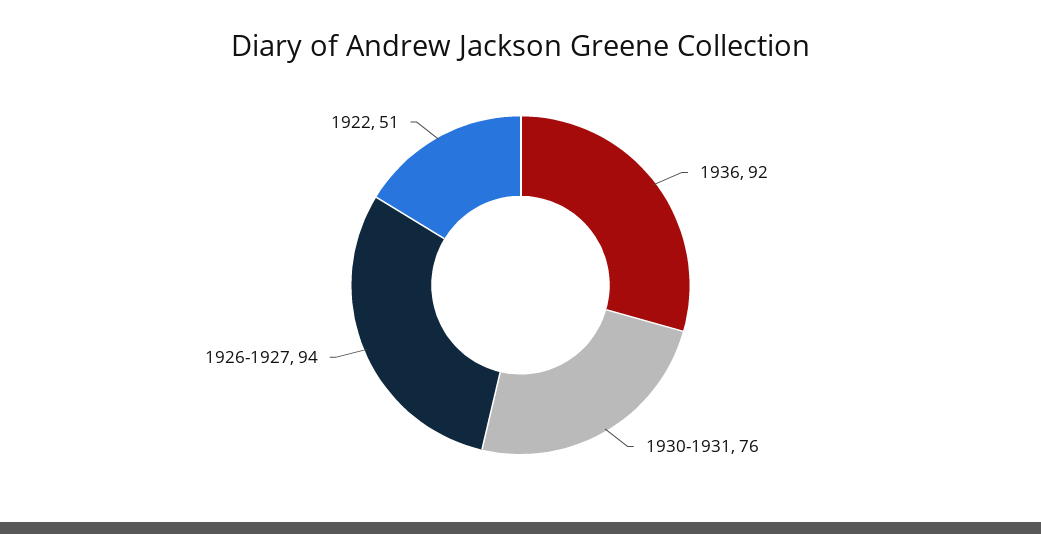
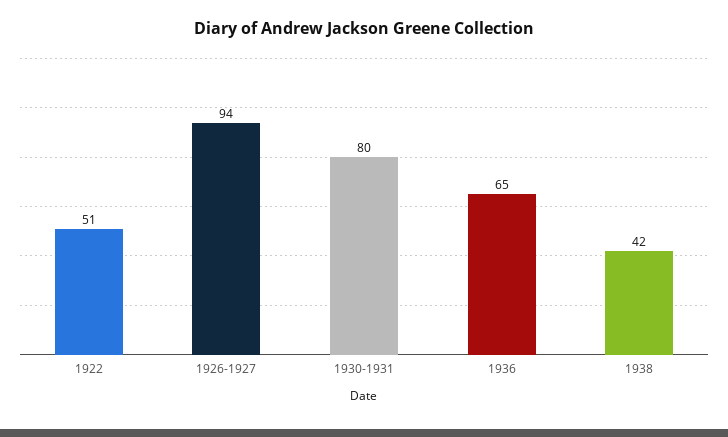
1936: 92 -> 65
1930-1931: 76 -> 80
1938: none -> 42

